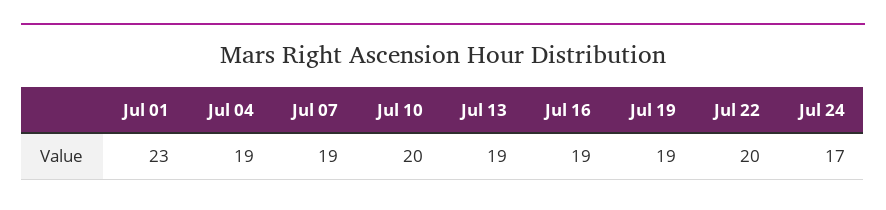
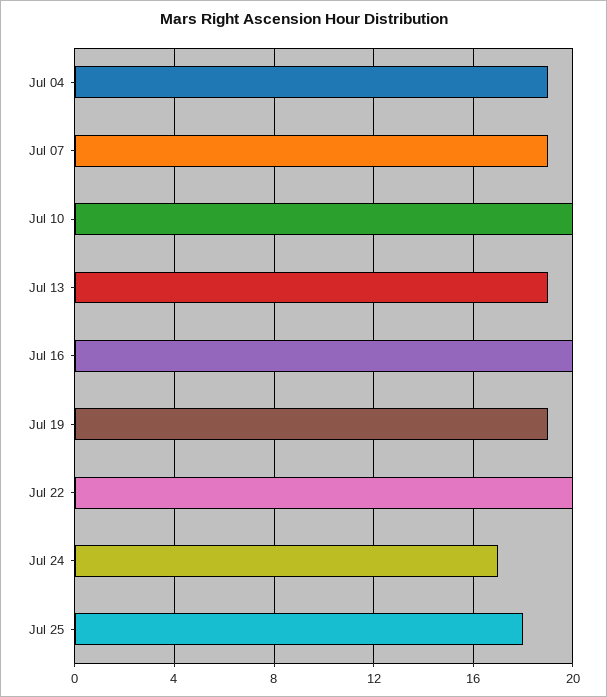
Jul 01: 23 -> none
Jul 16: 19 -> 20
Jul 25: none -> 18

